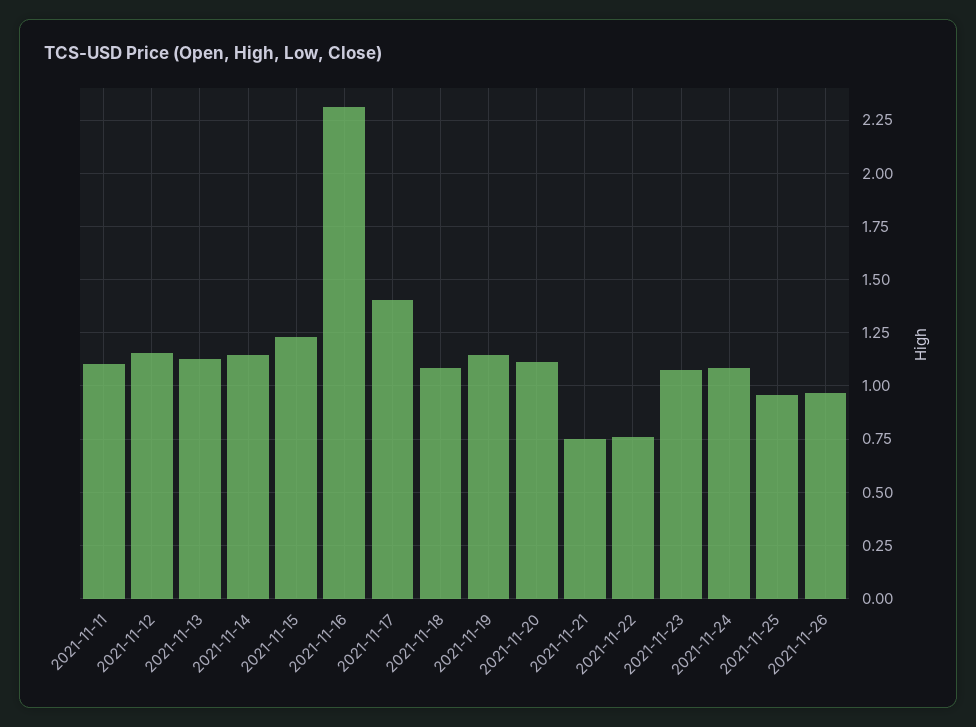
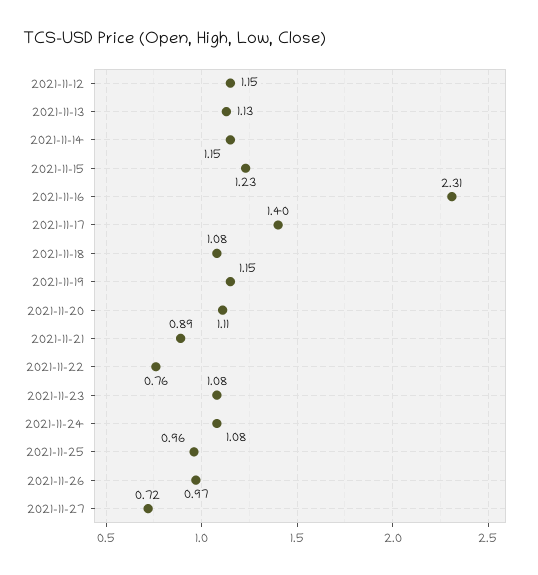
2021-11-11: 1.1 -> none
2021-11-21: 0.75 -> 0.89
2021-11-27: none -> 0.72

